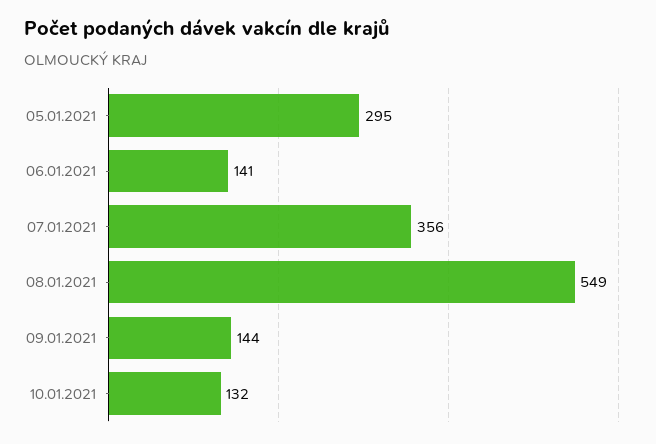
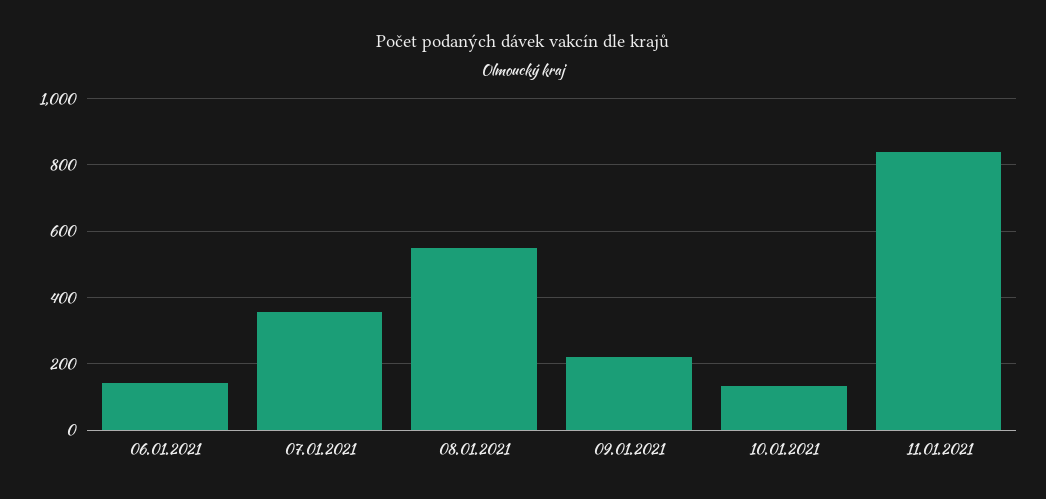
05.01.2021: 295 -> none
09.01.2021: 144 -> 220
11.01.2021: none -> 840

